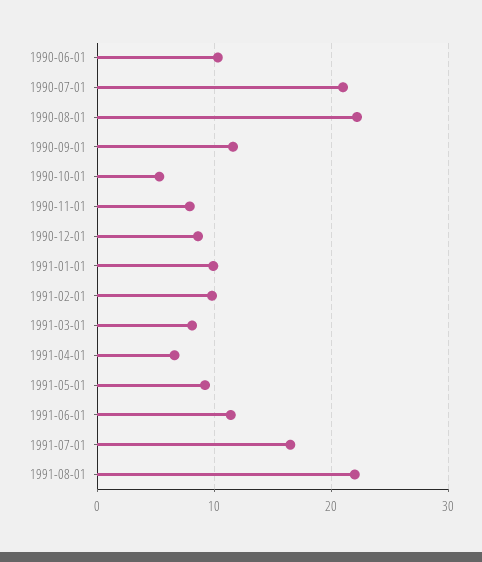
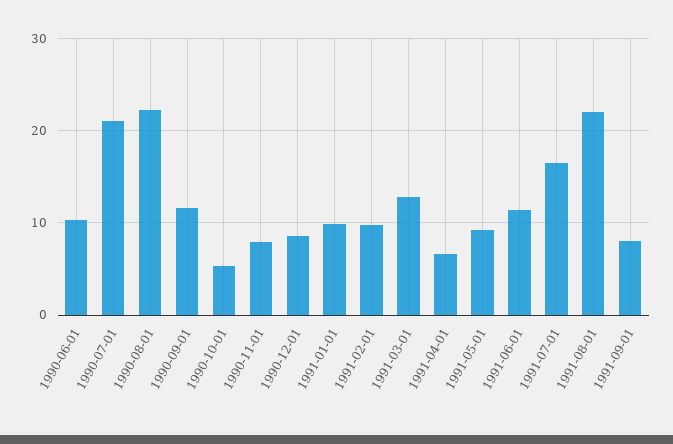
1991-03-01: 8 -> 13
1991-09-01: none -> 8

